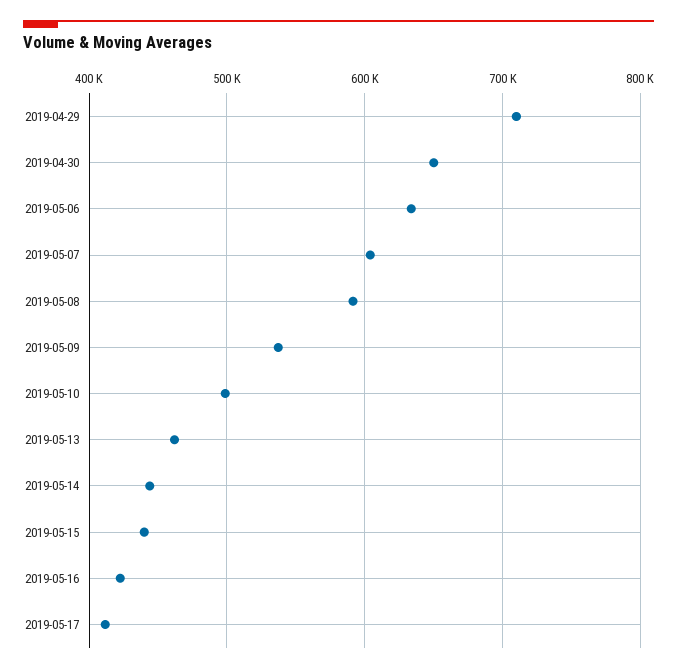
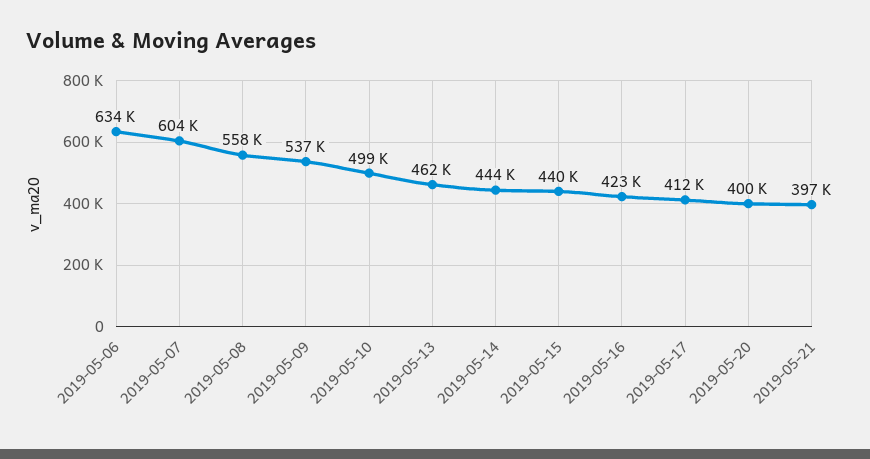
2019-04-29: 710000 -> none
2019-04-30: 650000 -> none
2019-05-08: 590000 -> 558000
2019-05-20: none -> 400000
2019-05-21: none -> 397000

